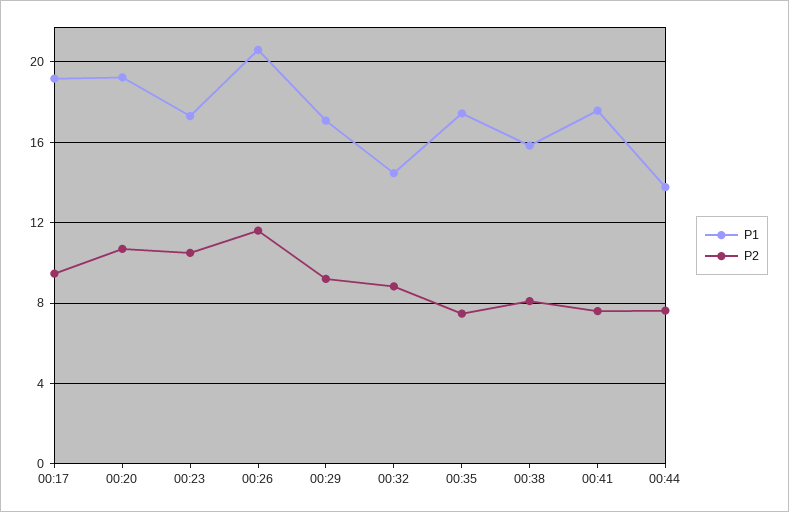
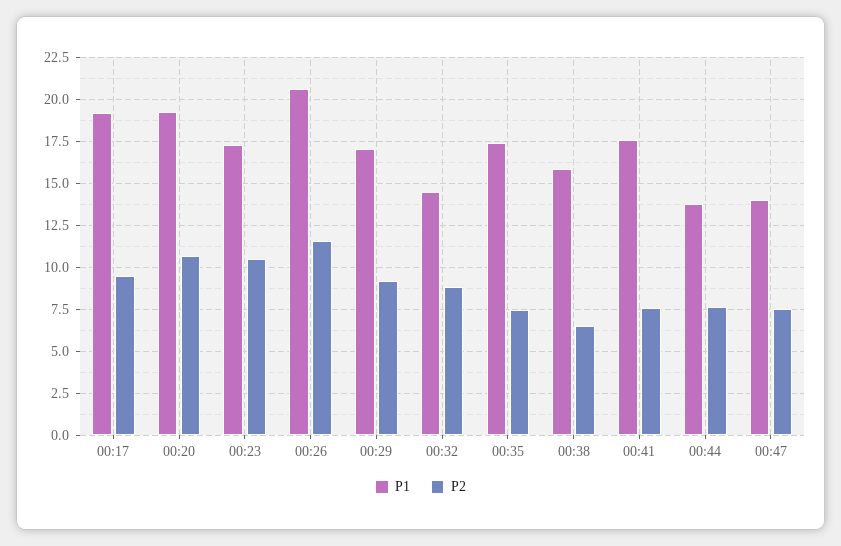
P2, 00:38: 8 -> 6.5
P1, 00:47: none -> 14
P2, 00:47: none -> 7.5

